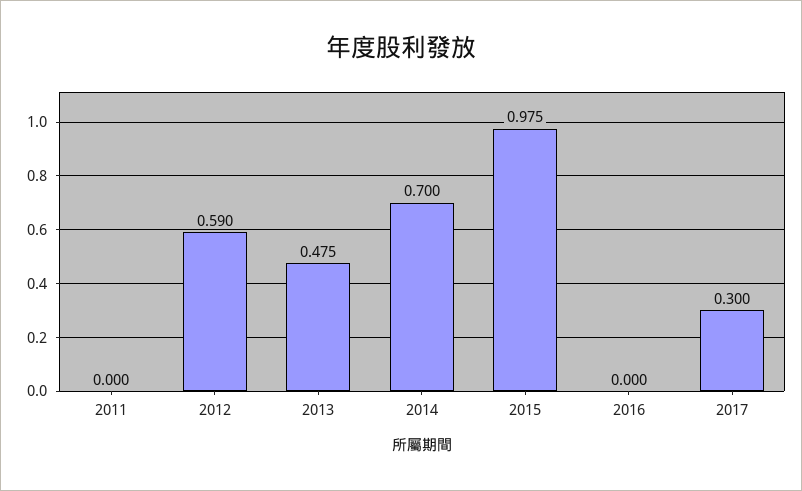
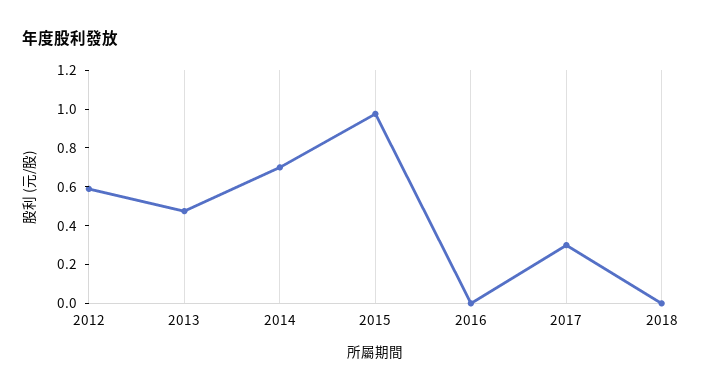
2011: 0 -> none
2018: none -> 0

